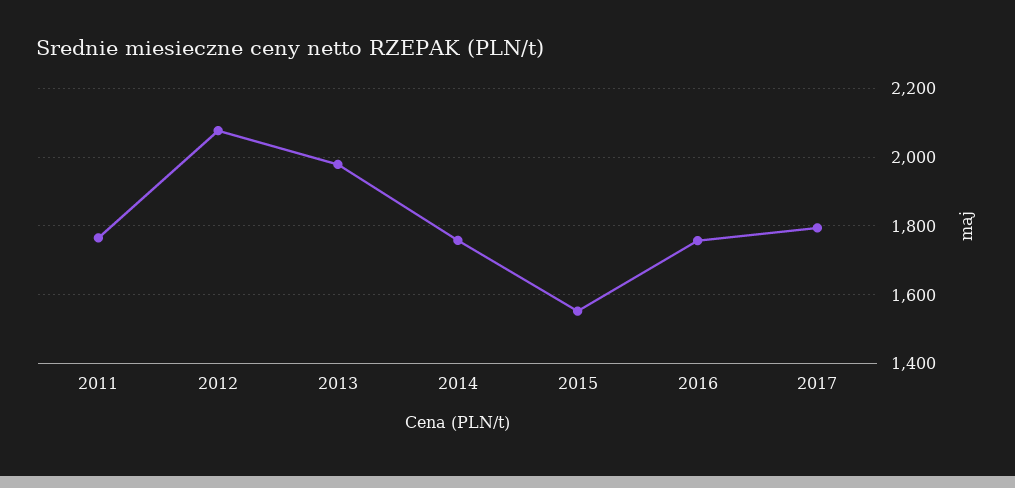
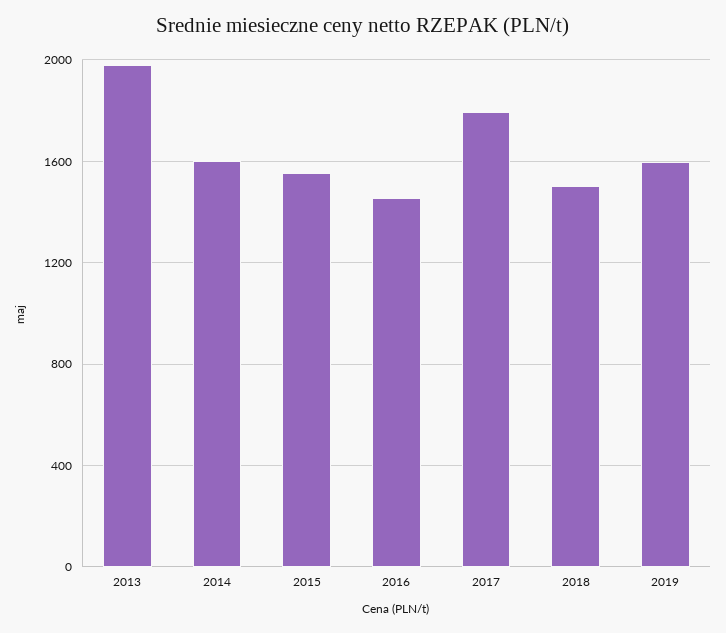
2011: 1760 -> none
2012: 2080 -> none
2014: 1760 -> 1600
2016: 1760 -> 1450
2018: none -> 1500
2019: none -> 1600

